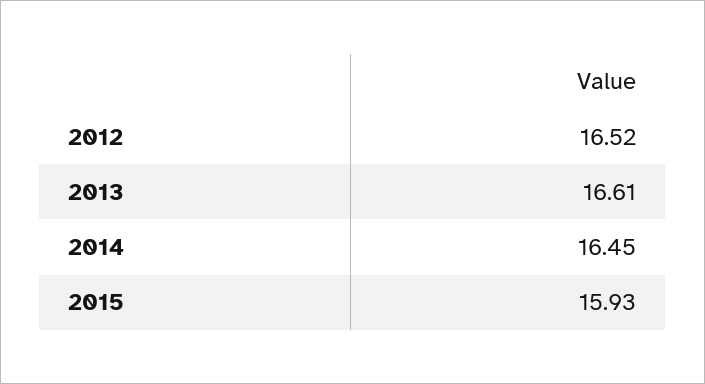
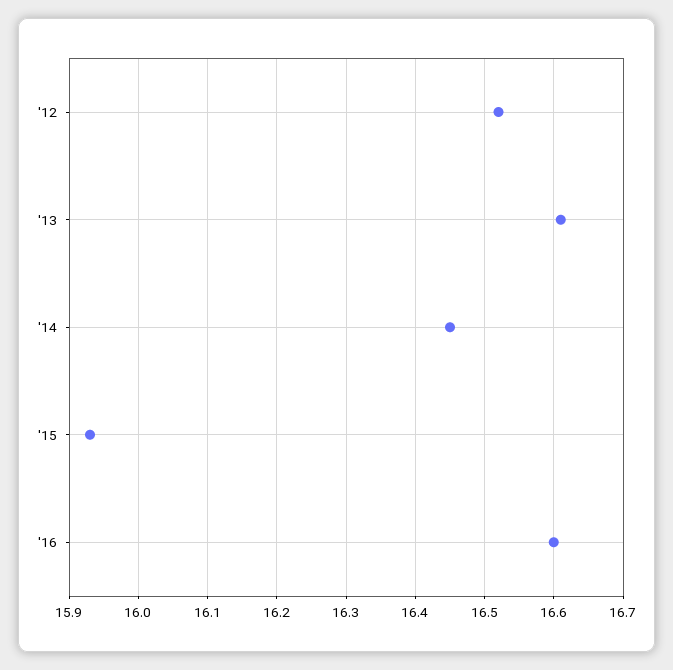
'16: none -> 16.6

